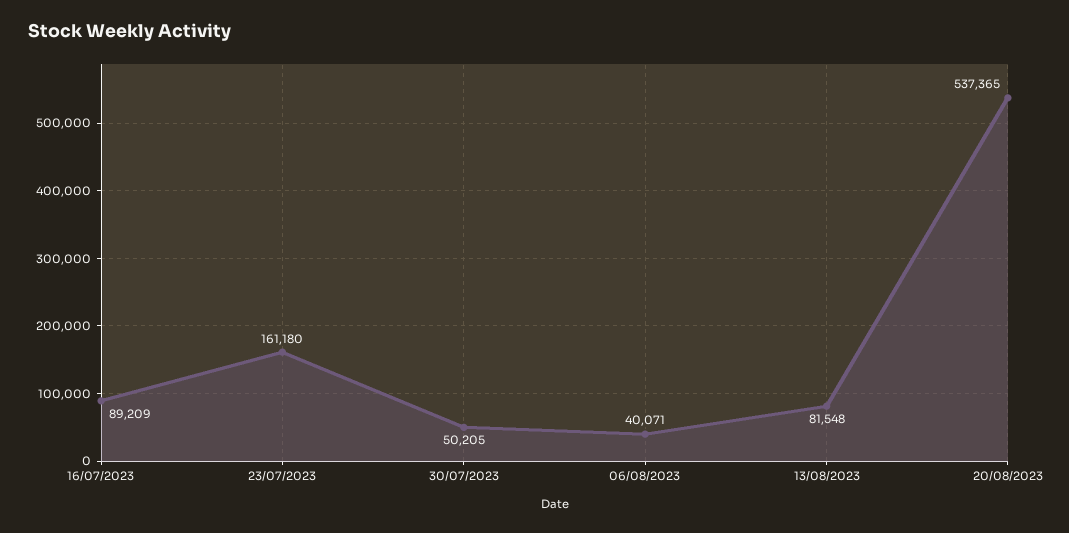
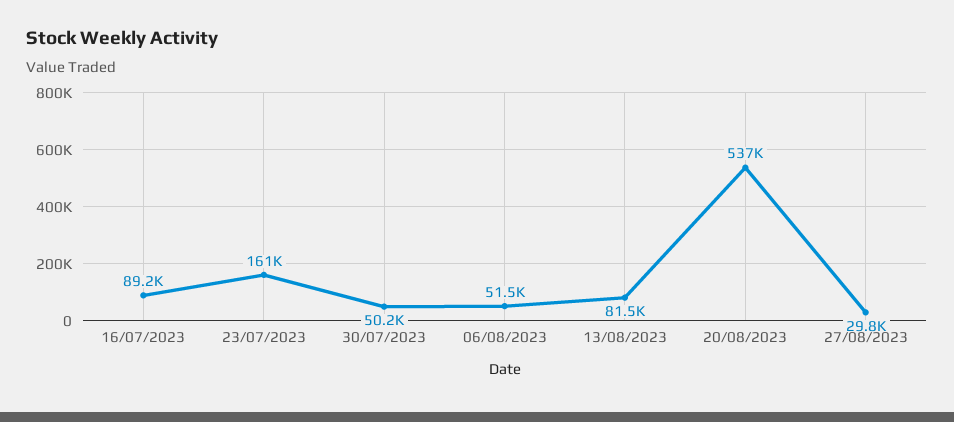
06/08/2023: 40071 -> 51500
27/08/2023: none -> 29800

